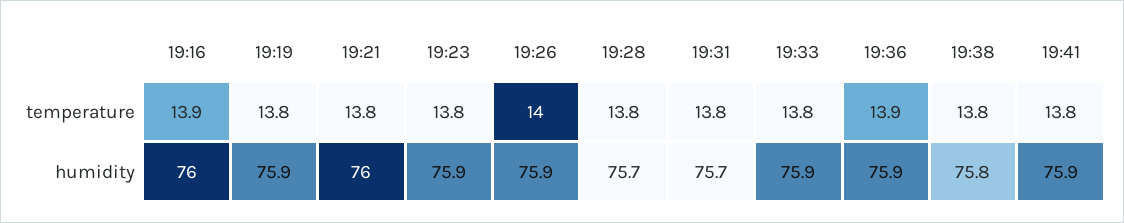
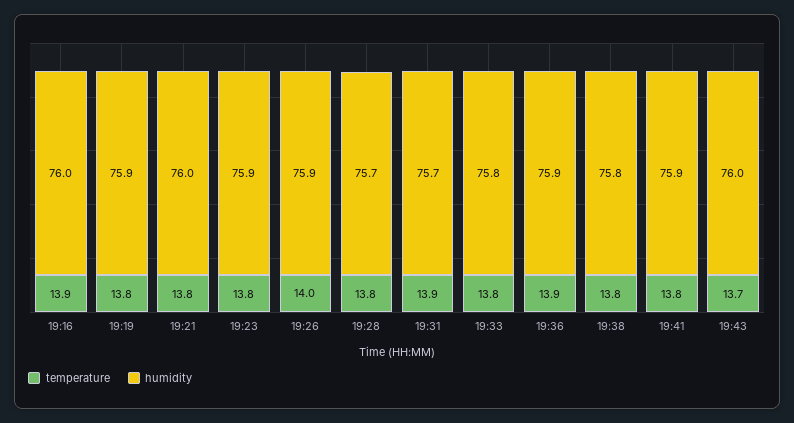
temperature, 19:31: 13.8 -> 13.9
humidity, 19:33: 75.9 -> 75.8
temperature, 19:43: none -> 13.7
humidity, 19:43: none -> 76

